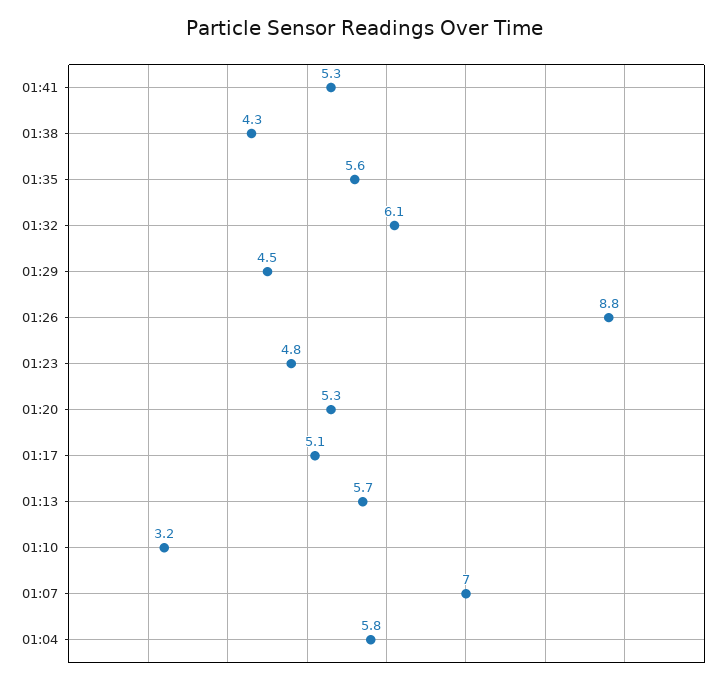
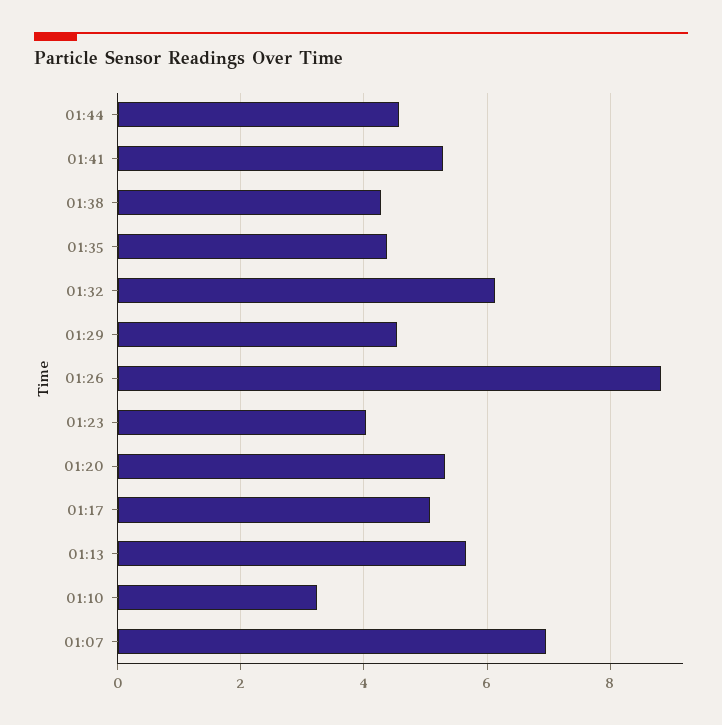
01:35: 5.6 -> 4.4
01:23: 4.8 -> 4
01:04: 5.8 -> none
01:44: none -> 4.6

